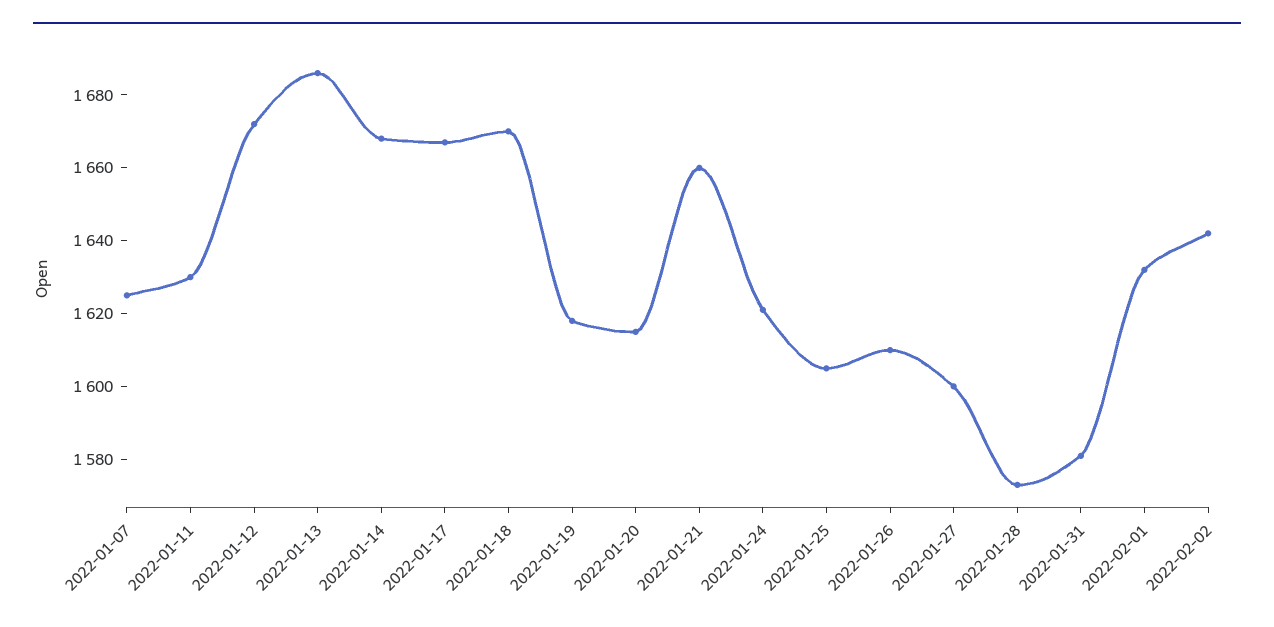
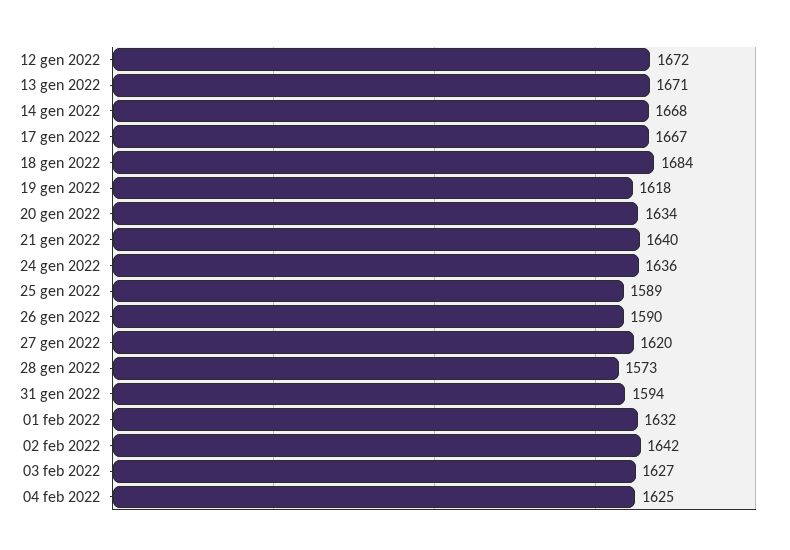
2022-01-07: 1625 -> none
2022-01-11: 1630 -> none
2022-01-13: 1685 -> 1671
2022-01-18: 1670 -> 1684
2022-01-20: 1615 -> 1634
2022-01-21: 1660 -> 1640
2022-01-24: 1620 -> 1636
2022-01-25: 1605 -> 1589
2022-01-26: 1610 -> 1590
2022-01-27: 1600 -> 1620
2022-01-31: 1580 -> 1594
03 feb 2022: none -> 1627
04 feb 2022: none -> 1625

